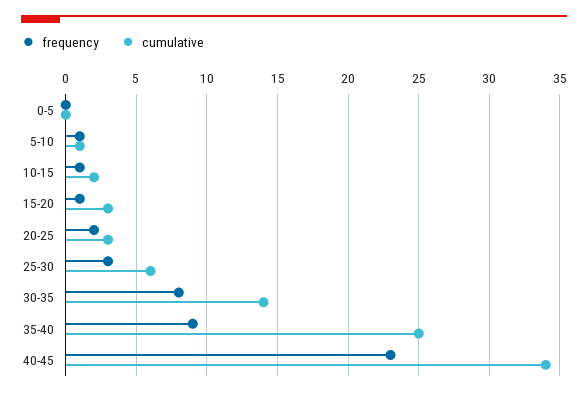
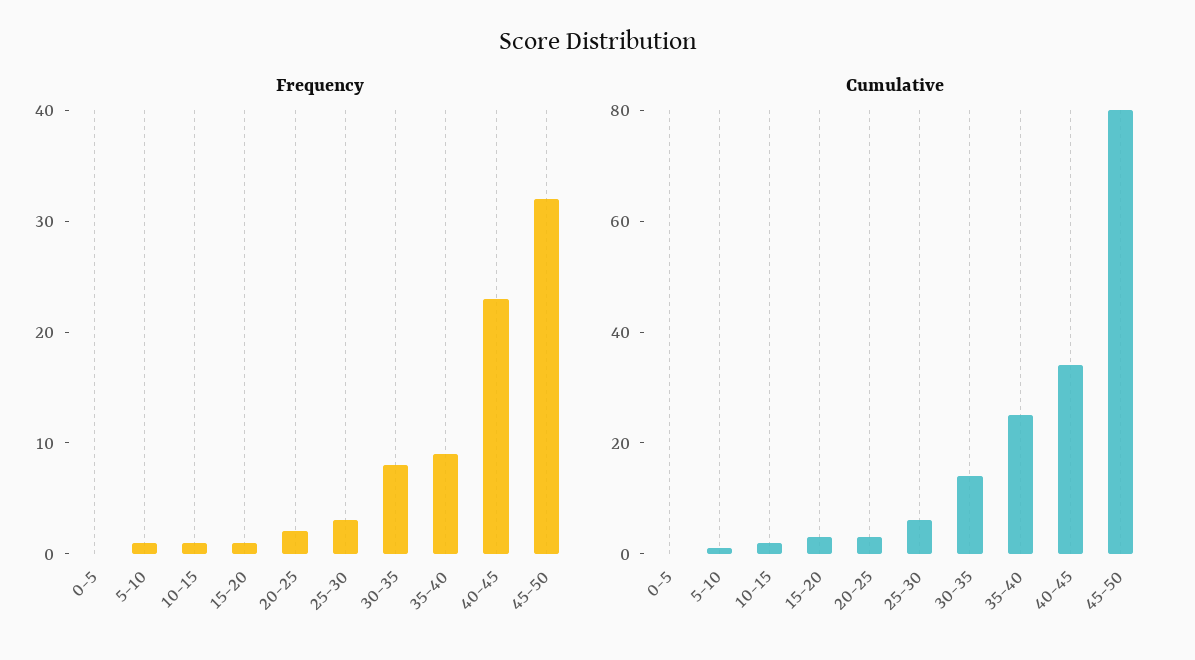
frequency, 45-50: none -> 32
cumulative, 45-50: none -> 80

